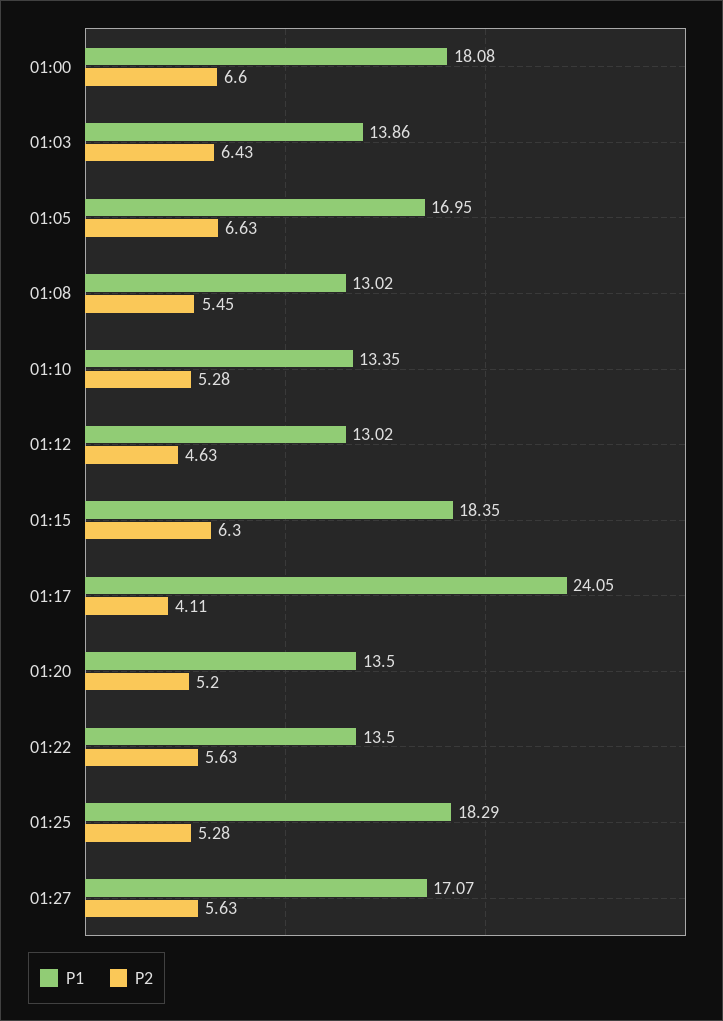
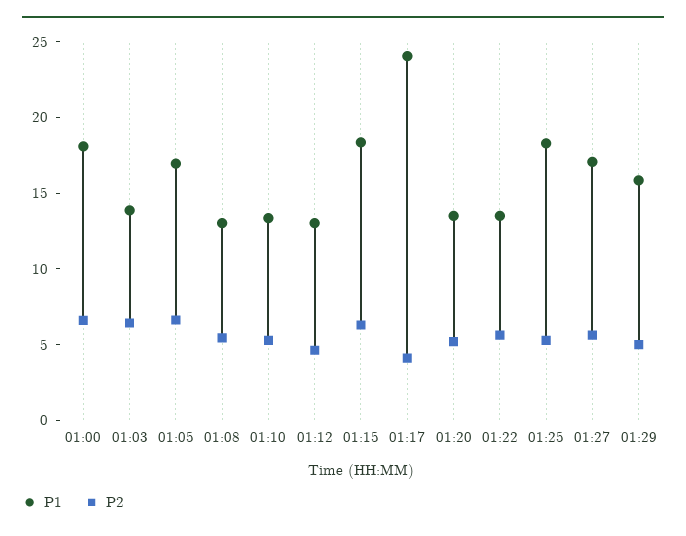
P1, 01:29: none -> 16
P2, 01:29: none -> 5

